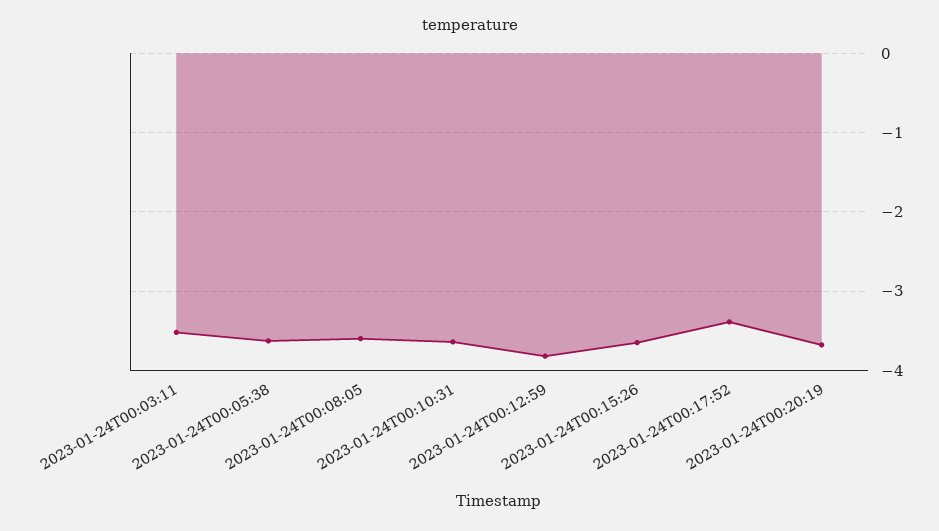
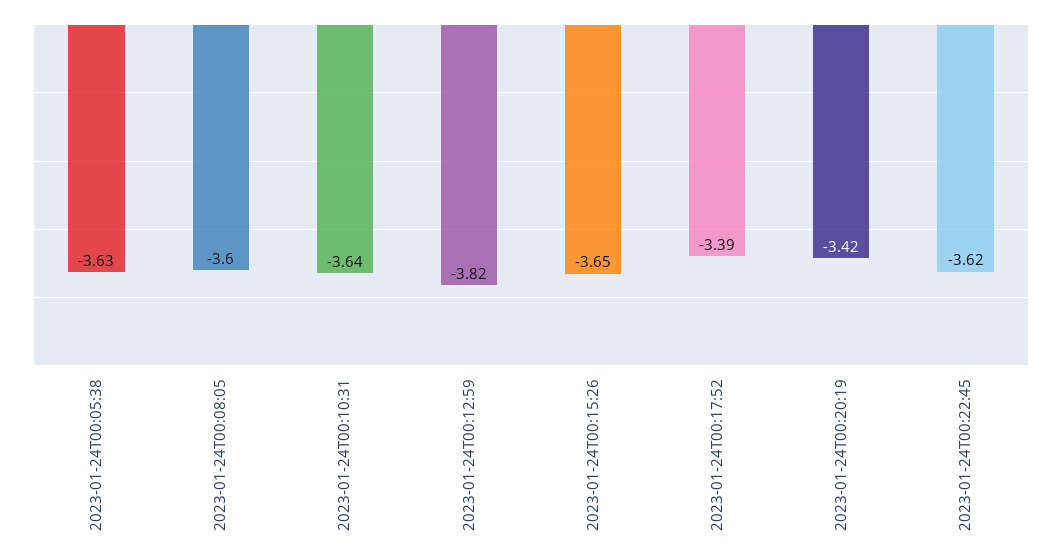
2023-01-24T00:03:11: -3.5 -> none
2023-01-24T00:20:19: -3.7 -> -3.42
2023-01-24T00:22:45: none -> -3.62

